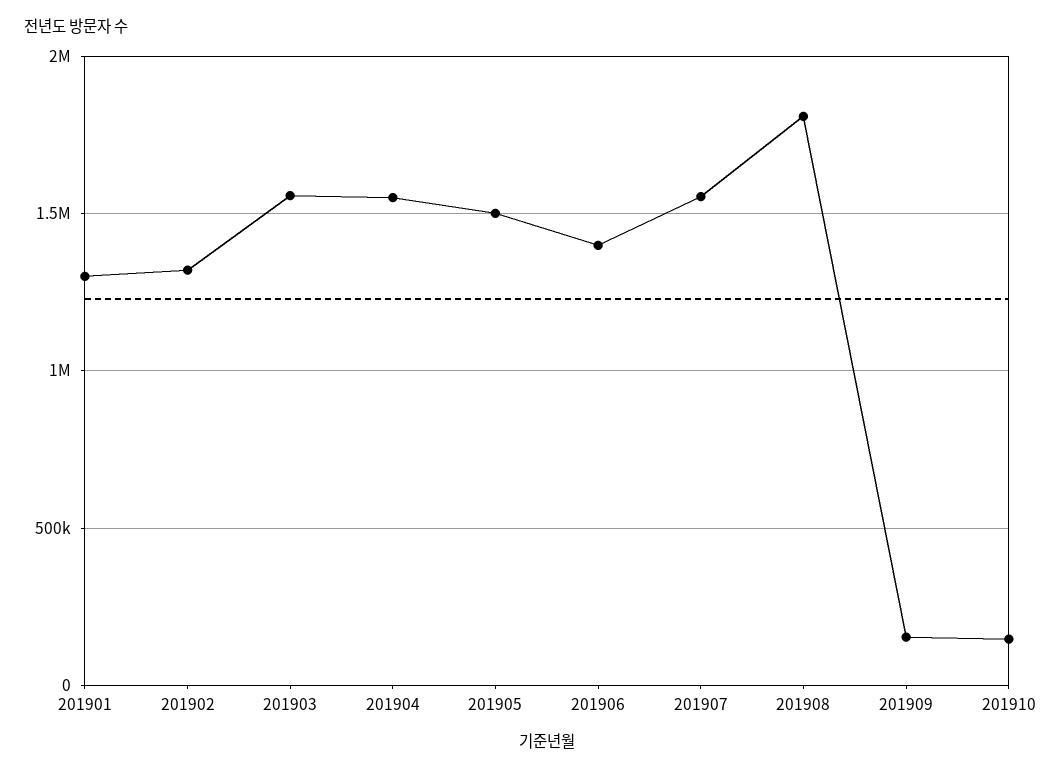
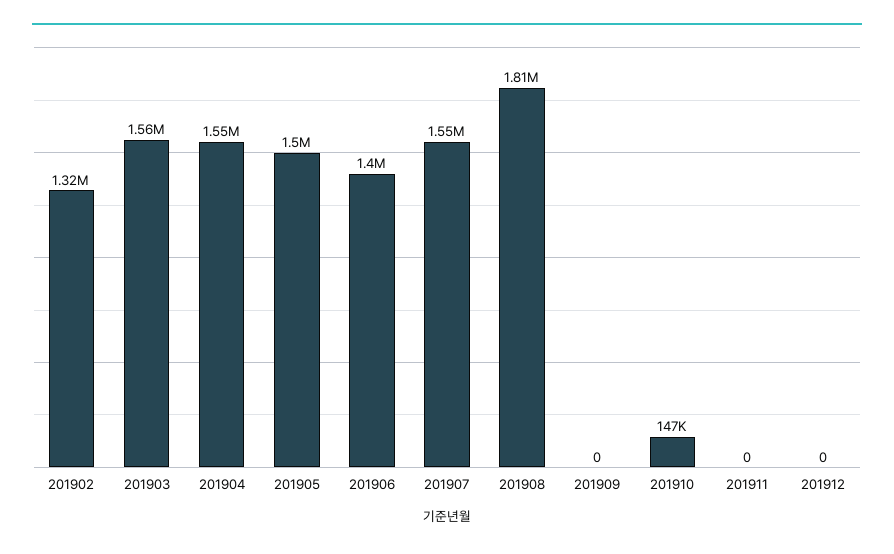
201901: 1300000 -> none
201909: 150000 -> 0
201911: none -> 0
201912: none -> 0

